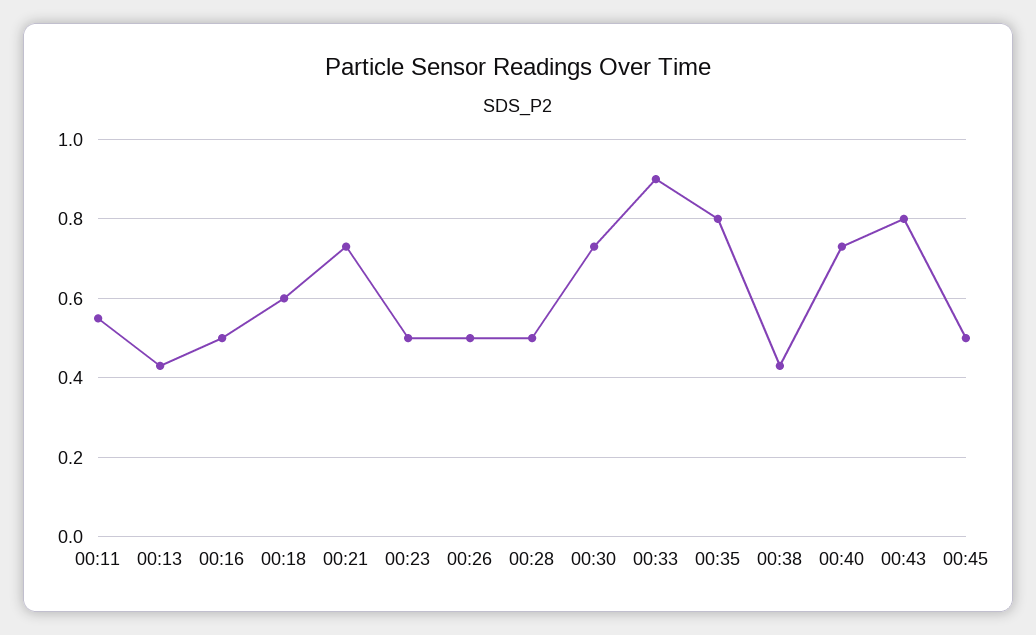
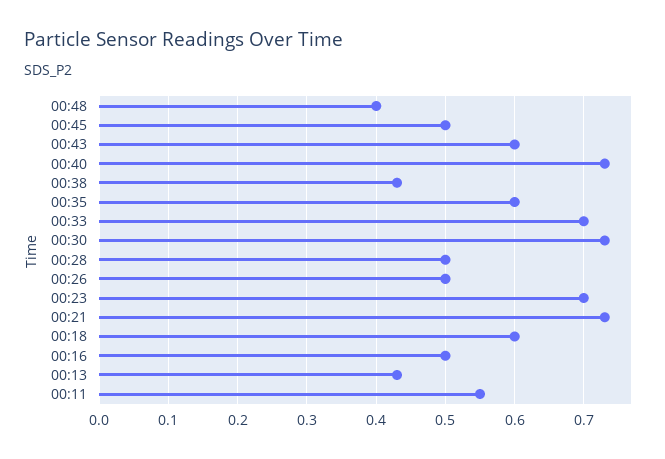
00:23: 0.5 -> 0.7
00:33: 0.9 -> 0.7
00:35: 0.8 -> 0.6
00:43: 0.8 -> 0.6
00:48: none -> 0.4

